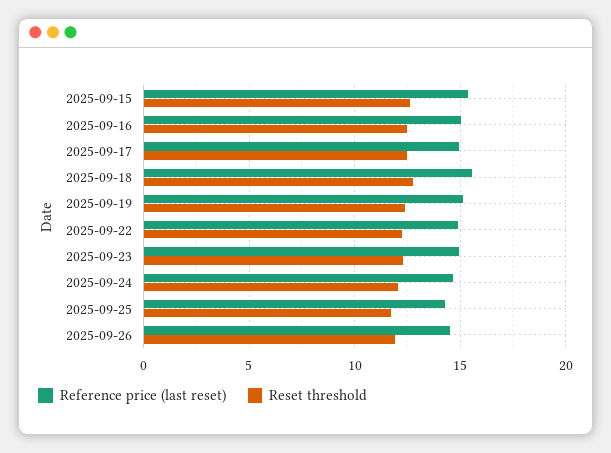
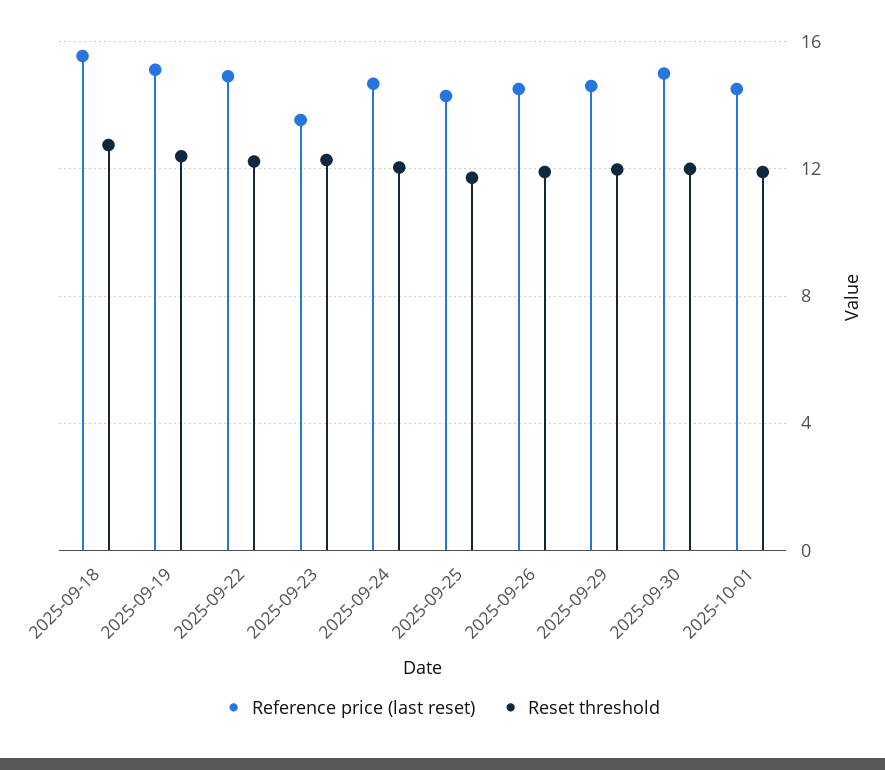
Reference price (last reset), 2025-09-15: 15.5 -> none
Reset threshold, 2025-09-15: 12.5 -> none
Reference price (last reset), 2025-09-16: 15 -> none
Reset threshold, 2025-09-16: 12.5 -> none
Reference price (last reset), 2025-09-17: 15 -> none
Reset threshold, 2025-09-17: 12.5 -> none
Reference price (last reset), 2025-09-23: 15 -> 13.5
Reference price (last reset), 2025-09-29: none -> 14.5
Reset threshold, 2025-09-29: none -> 12
Reference price (last reset), 2025-09-30: none -> 15
Reset threshold, 2025-09-30: none -> 12
Reference price (last reset), 2025-10-01: none -> 14.5
Reset threshold, 2025-10-01: none -> 12

